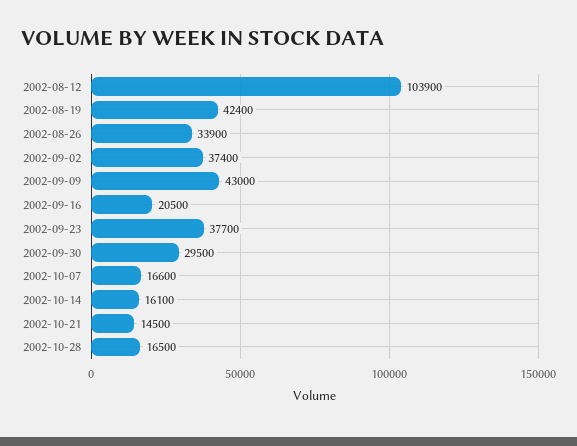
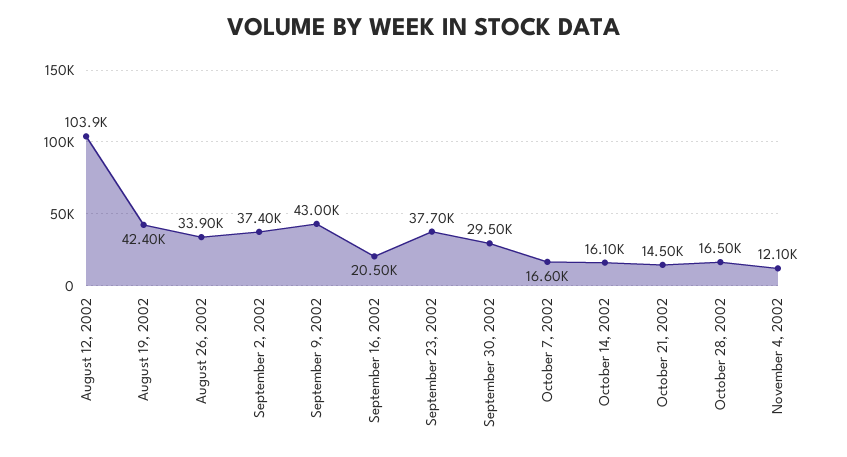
November 4, 2002: none -> 12100

